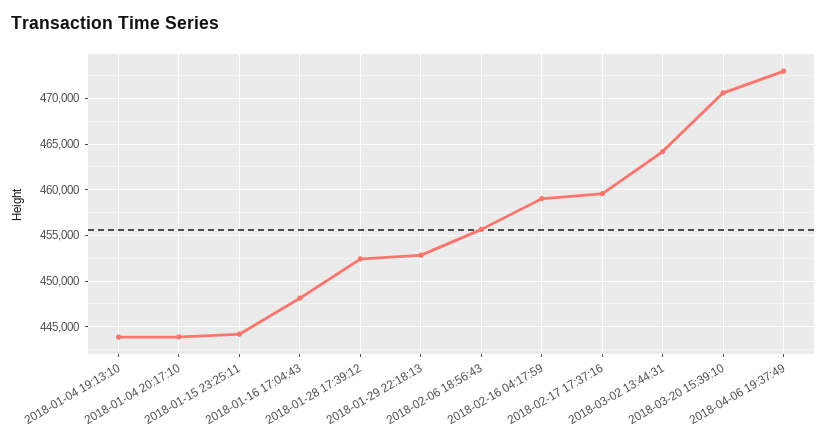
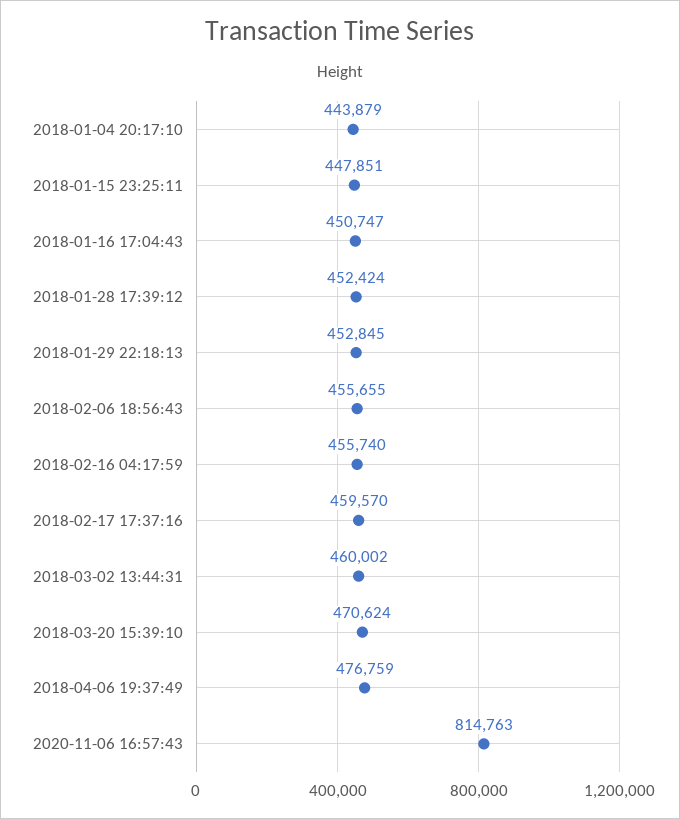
2018-01-04 19:13:10: 444000 -> none
2018-01-15 23:25:11: 444000 -> 447851
2018-01-16 17:04:43: 448000 -> 450747
2018-02-16 04:17:59: 459000 -> 455740
2018-03-02 13:44:31: 464000 -> 460002
2018-04-06 19:37:49: 473000 -> 476759
2020-11-06 16:57:43: none -> 814763

